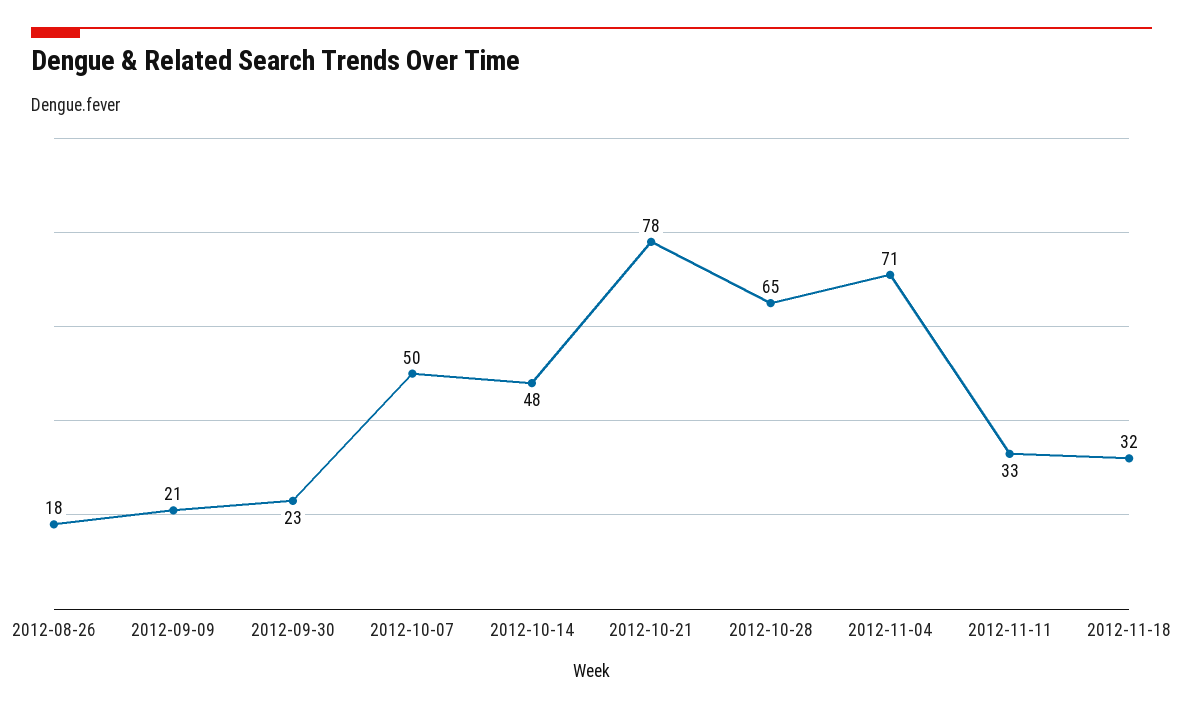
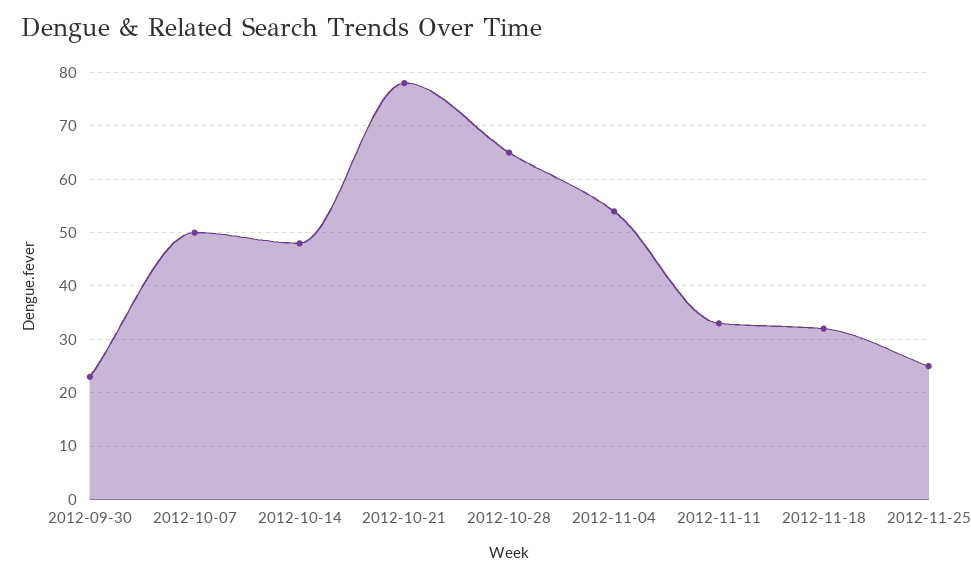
2012-08-26: 18 -> none
2012-09-09: 21 -> none
2012-11-04: 71 -> 55
2012-11-25: none -> 25

